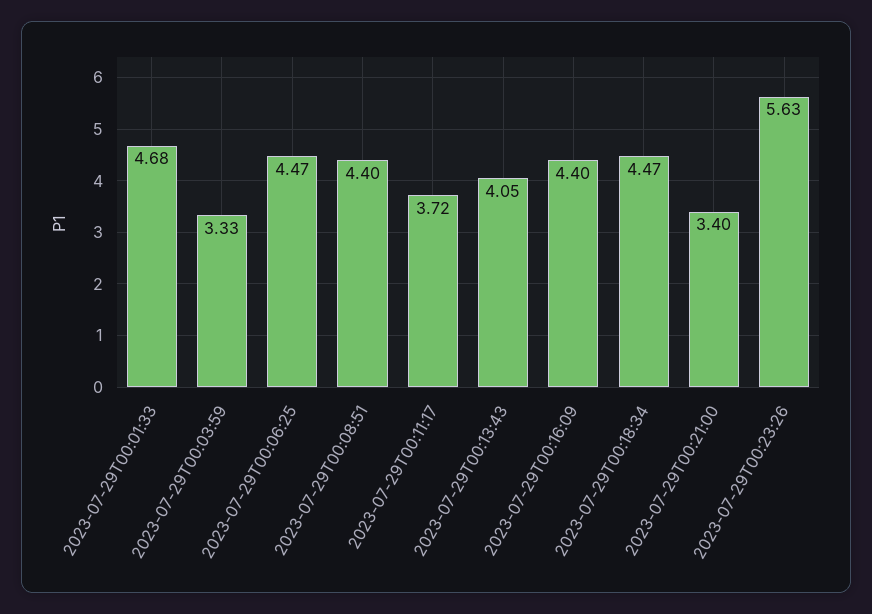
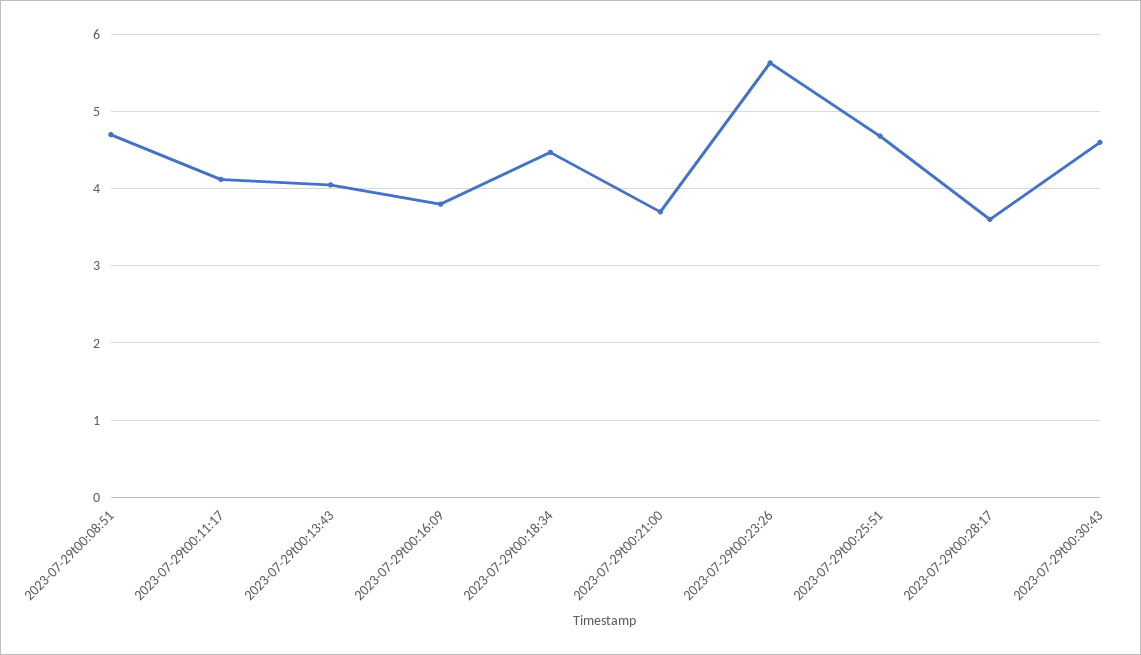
2023-07-29T00:01:33: 4.68 -> none
2023-07-29T00:03:59: 3.33 -> none
2023-07-29T00:06:25: 4.47 -> none
2023-07-29T00:08:51: 4.4 -> 4.7
2023-07-29T00:11:17: 3.72 -> 4.1
2023-07-29T00:16:09: 4.4 -> 3.8
2023-07-29T00:21:00: 3.4 -> 3.7
2023-07-29t00:25:51: none -> 4.7
2023-07-29t00:28:17: none -> 3.6
2023-07-29t00:30:43: none -> 4.6

